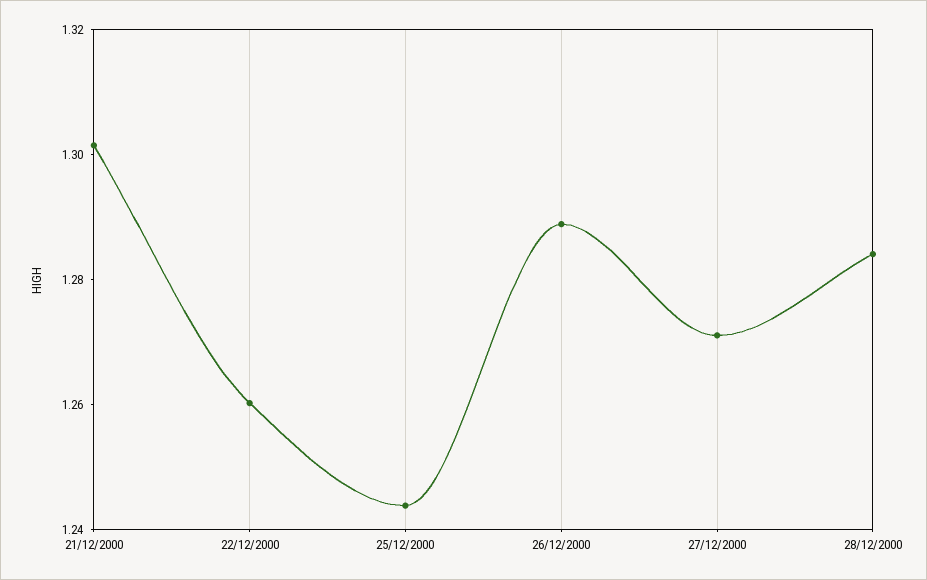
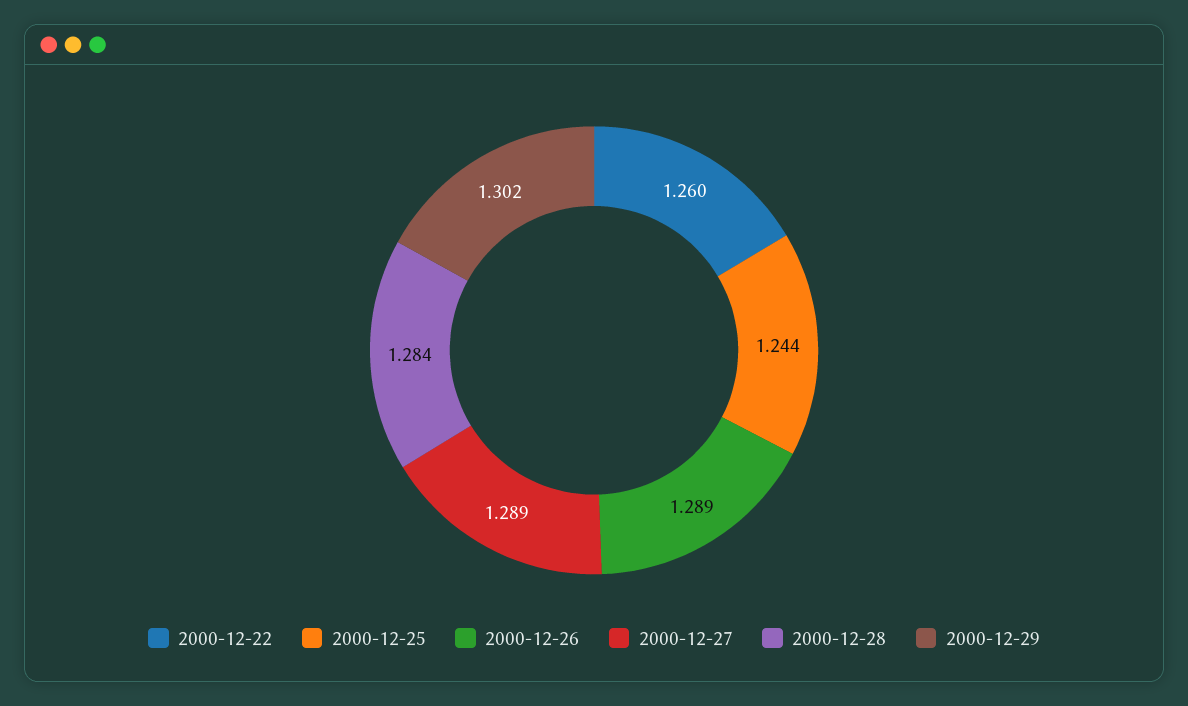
21/12/2000: 1.3 -> none
27/12/2000: 1.27 -> 1.289
2000-12-29: none -> 1.302

